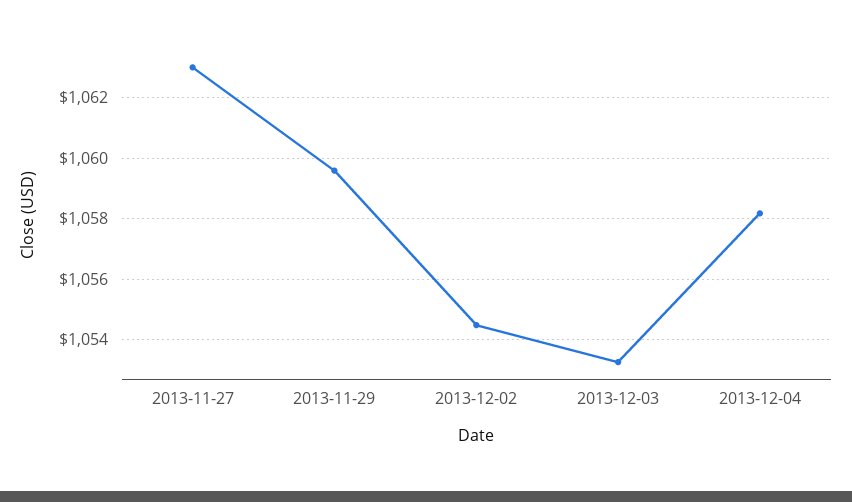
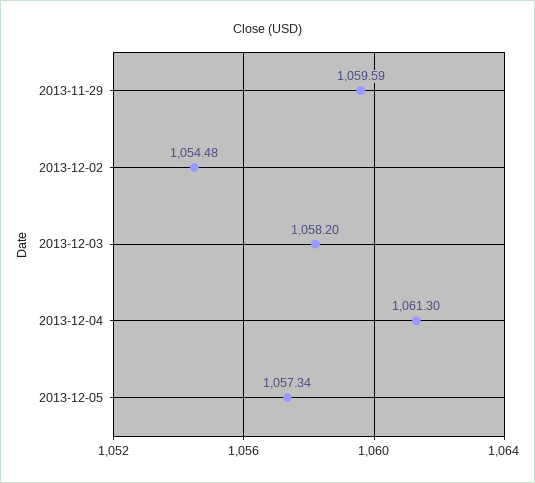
2013-11-27: 1063 -> none
2013-12-03: 1053.2 -> 1058.2
2013-12-04: 1058.2 -> 1061.3
2013-12-05: none -> 1057.34

